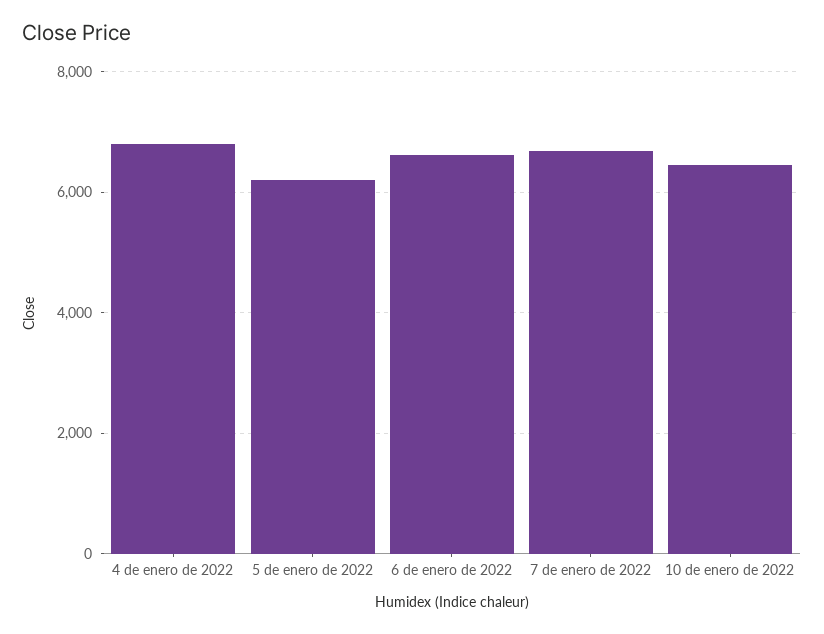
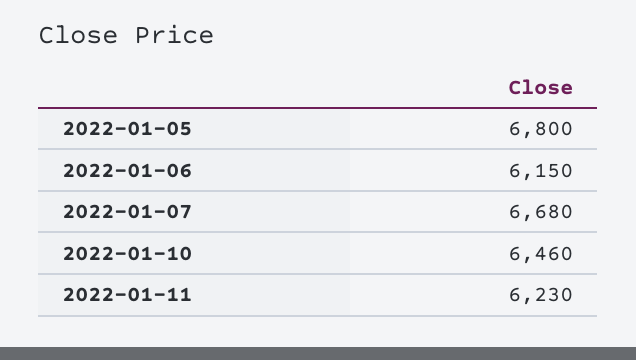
4 de enero de 2022: 6800 -> none
5 de enero de 2022: 6200 -> 6800
6 de enero de 2022: 6600 -> 6150
2022-01-11: none -> 6230

